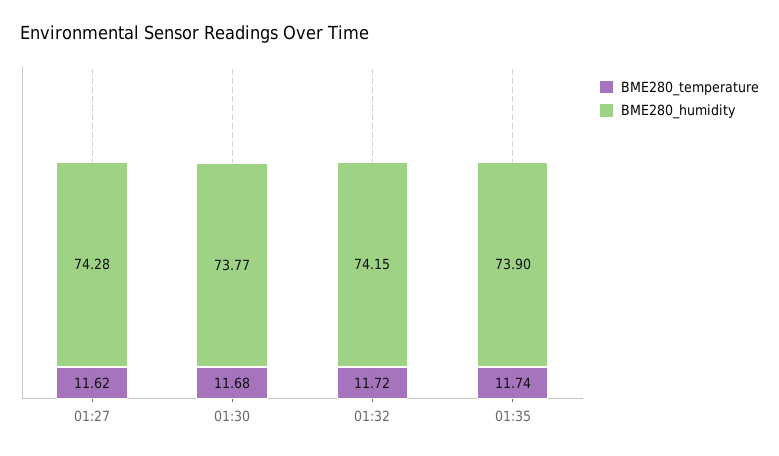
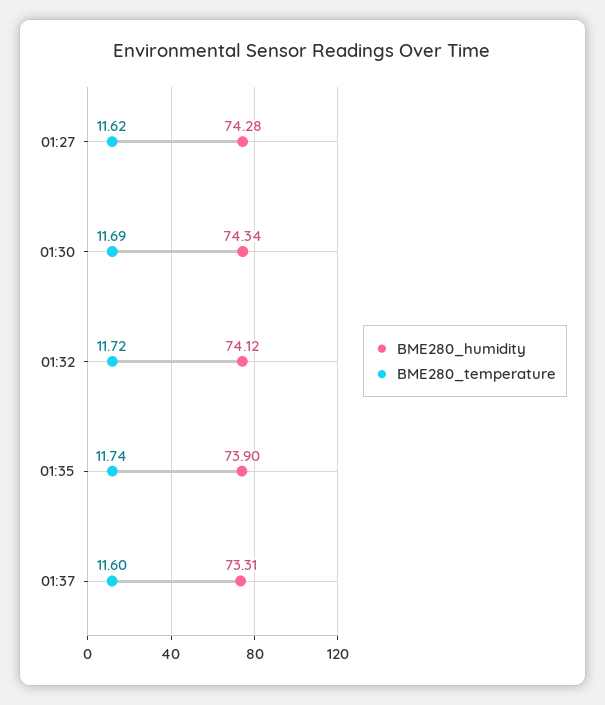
BME280_temperature, 01:30: 11.68 -> 11.69
BME280_humidity, 01:30: 73.77 -> 74.34
BME280_humidity, 01:32: 74.15 -> 74.12
BME280_humidity, 01:37: none -> 73.31
BME280_temperature, 01:37: none -> 11.6

